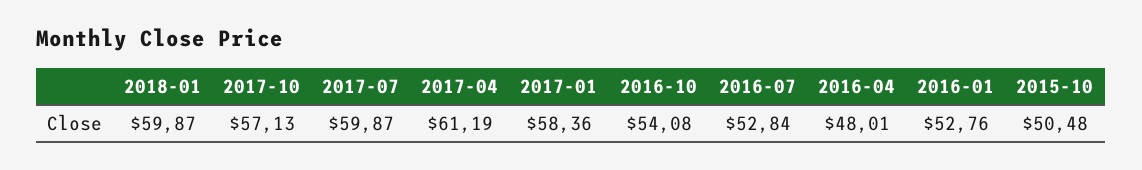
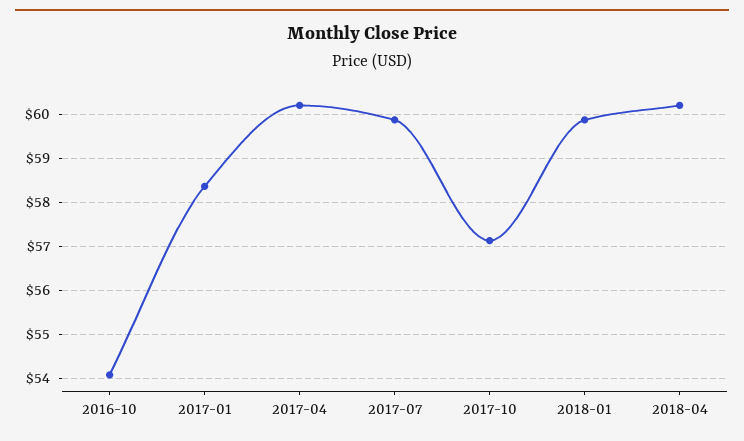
2017-04: 61.19 -> 60.2
2016-07: 52.84 -> none
2016-04: 48.01 -> none
2016-01: 52.76 -> none
2015-10: 50.48 -> none
2018-04: none -> 60.2

